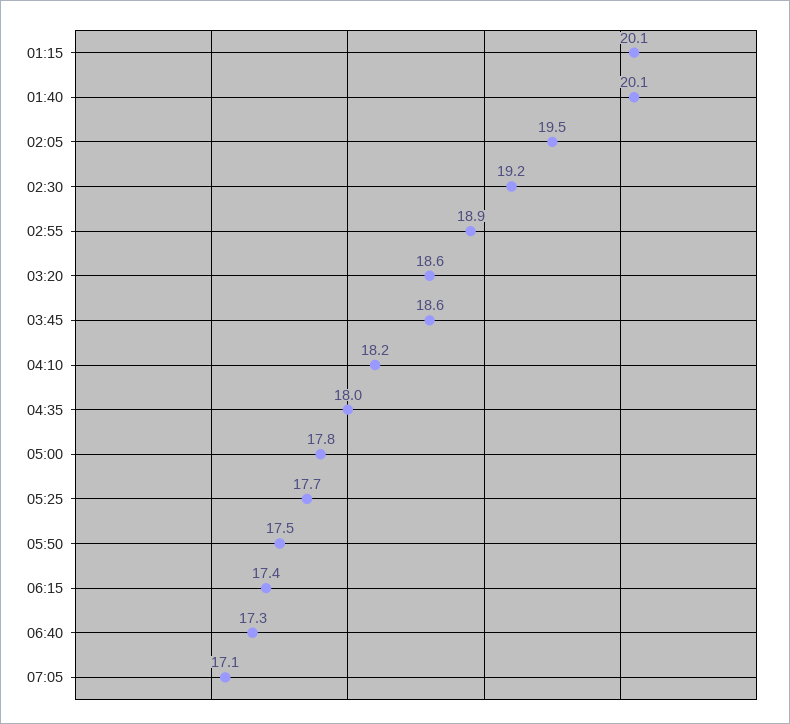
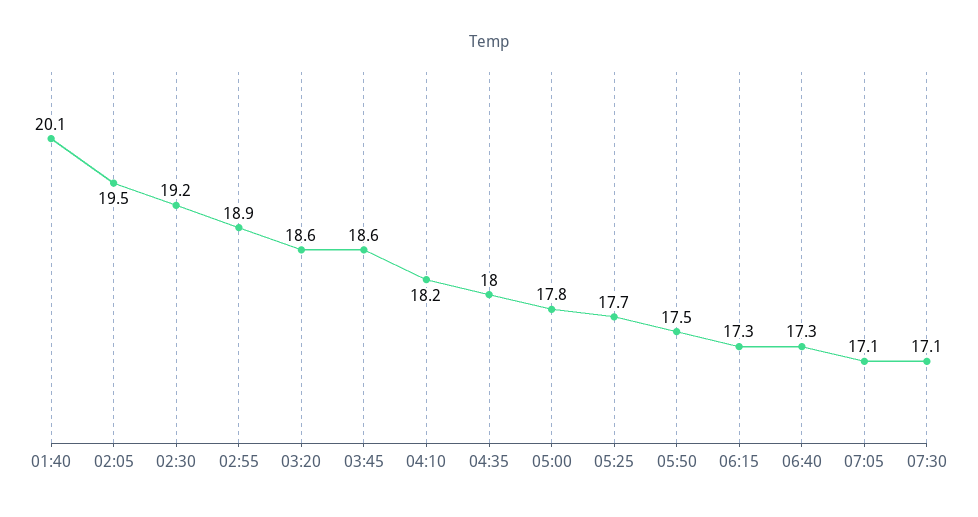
01:15: 20.1 -> none
06:15: 17.4 -> 17.3
07:30: none -> 17.1

